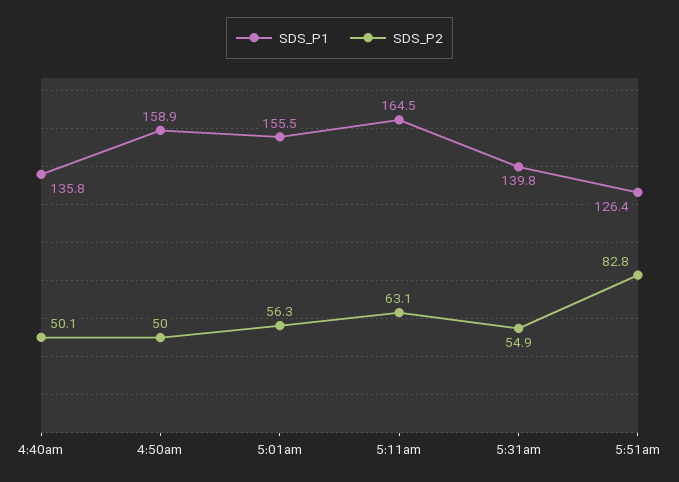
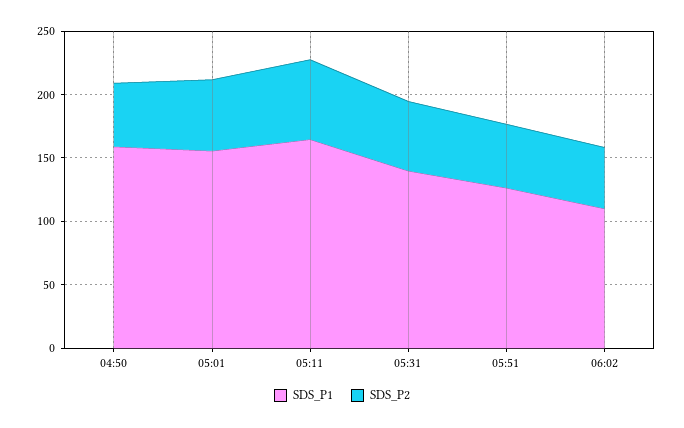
SDS_P1, 4:40am: 135.8 -> none
SDS_P2, 4:40am: 50.1 -> none
SDS_P2, 5:51am: 82.8 -> 50
SDS_P1, 06:02: none -> 110
SDS_P2, 06:02: none -> 50

